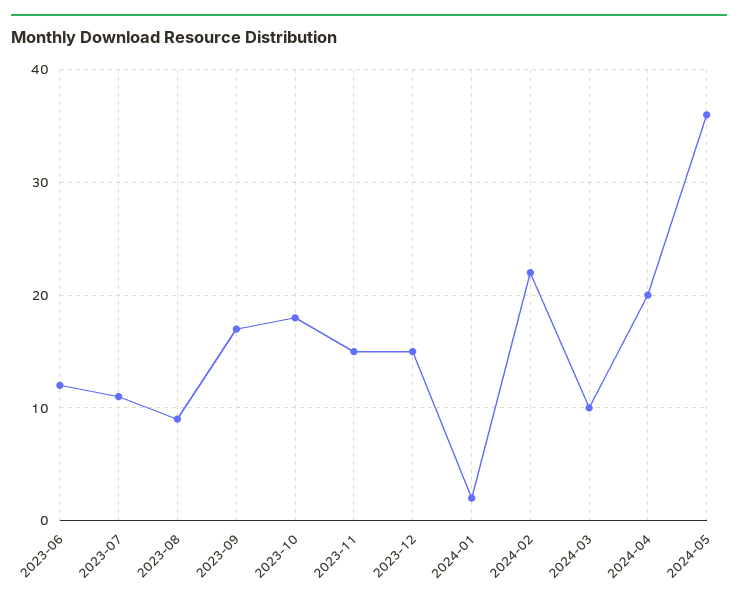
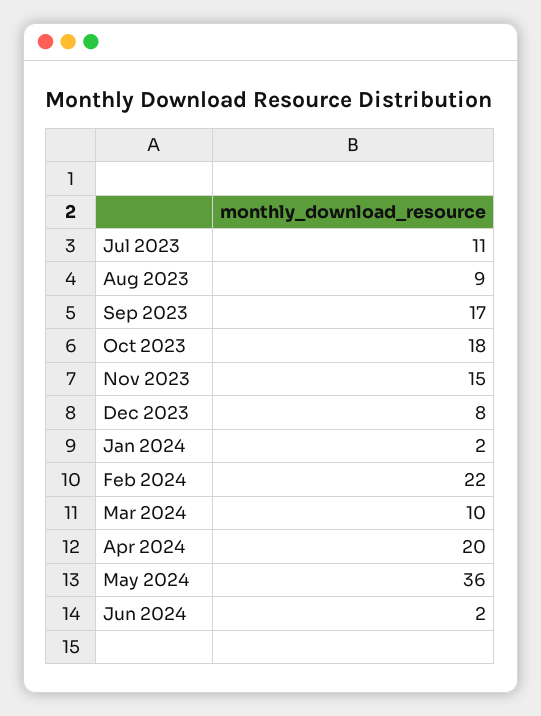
2023-06: 12 -> none
2023-12: 15 -> 8
Jun 2024: none -> 2

